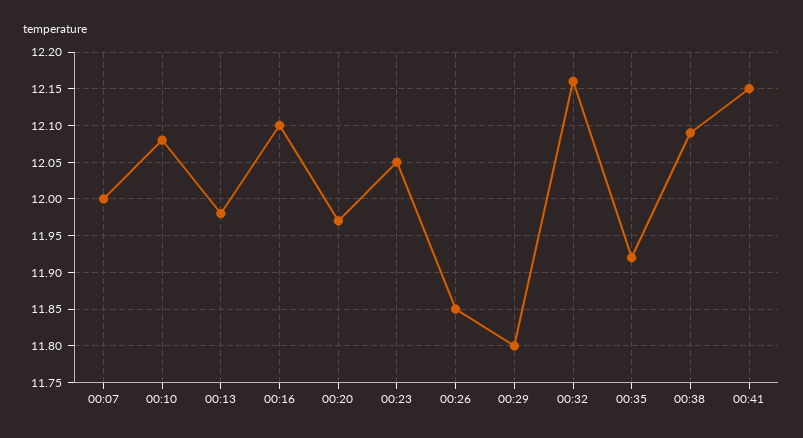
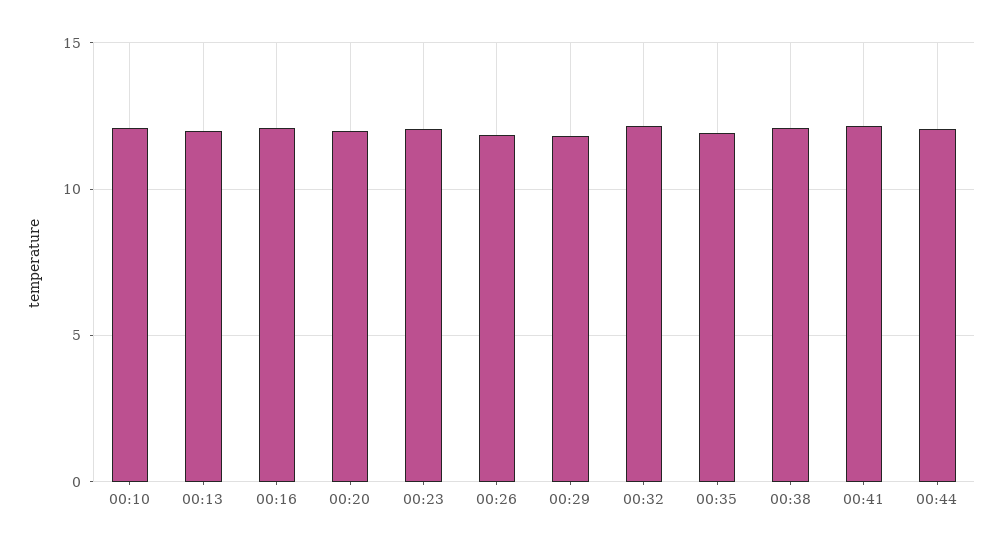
00:07: 12 -> none
00:44: none -> 12

